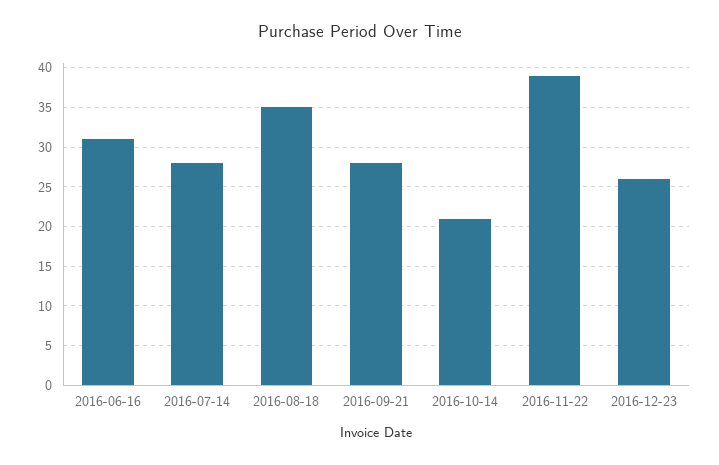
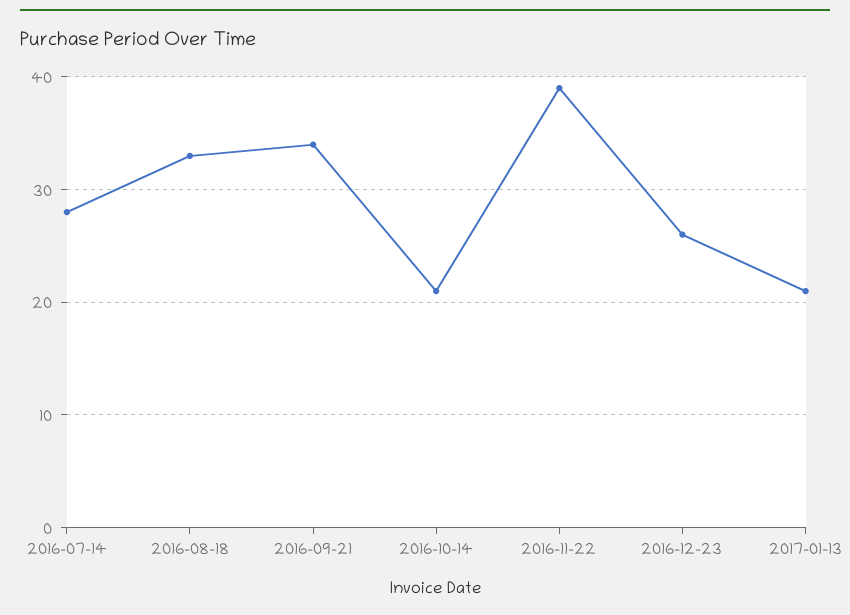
2016-06-16: 31 -> none
2016-08-18: 35 -> 33
2016-09-21: 28 -> 34
2017-01-13: none -> 21

